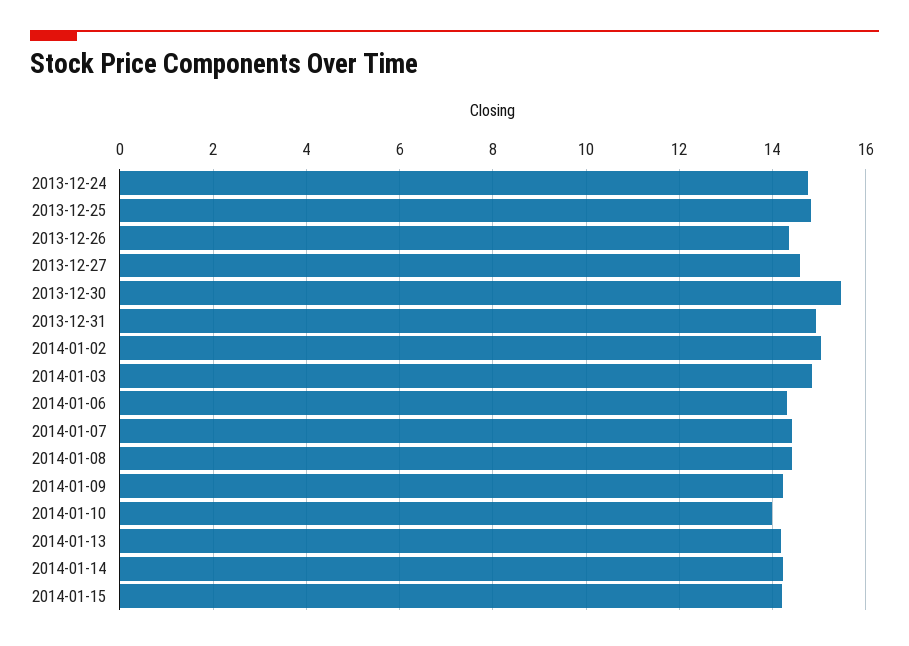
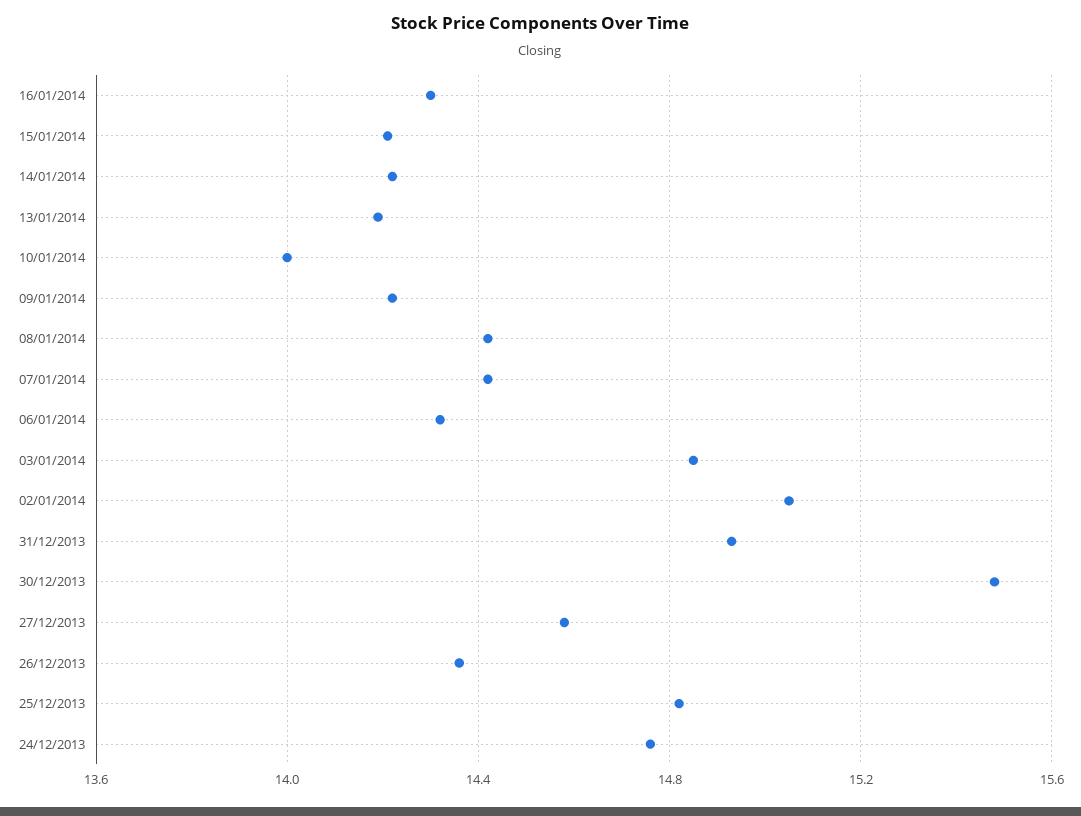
16/01/2014: none -> 14.3

